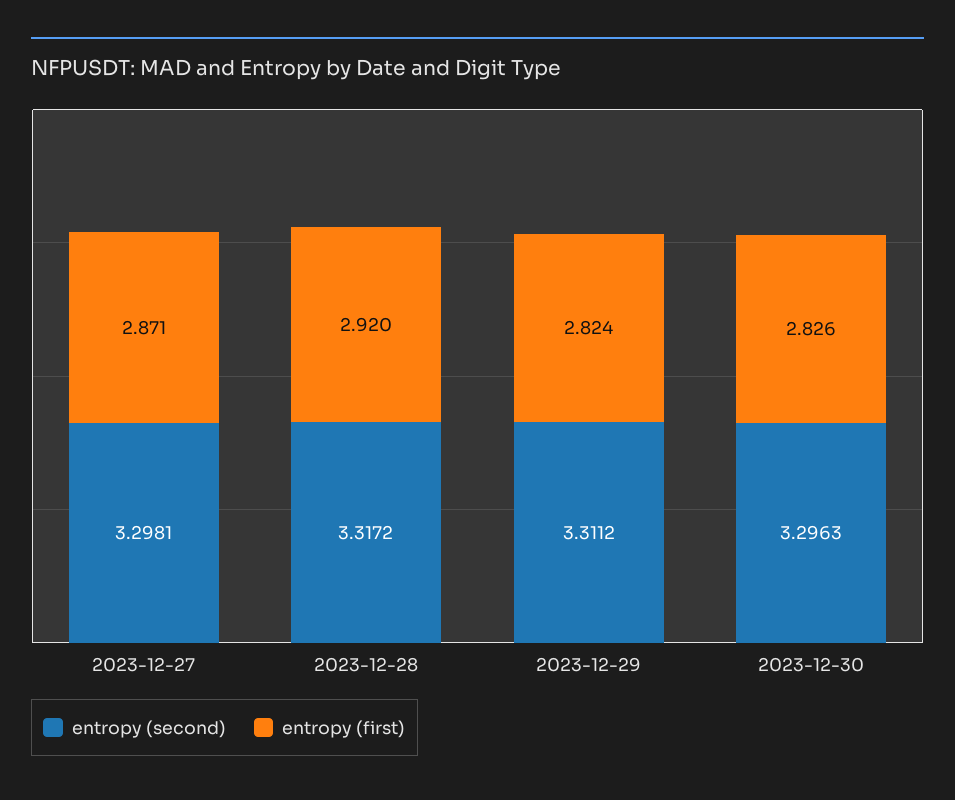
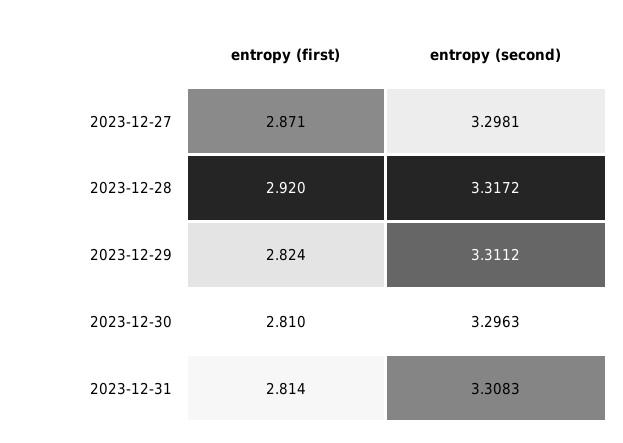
entropy (first), 2023-12-30: 2.826 -> 2.81
entropy (first), 2023-12-31: none -> 2.814
entropy (second), 2023-12-31: none -> 3.3083

